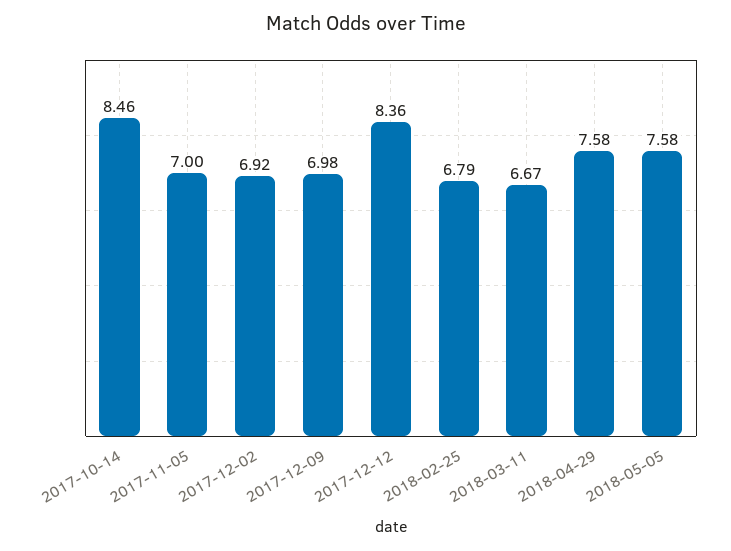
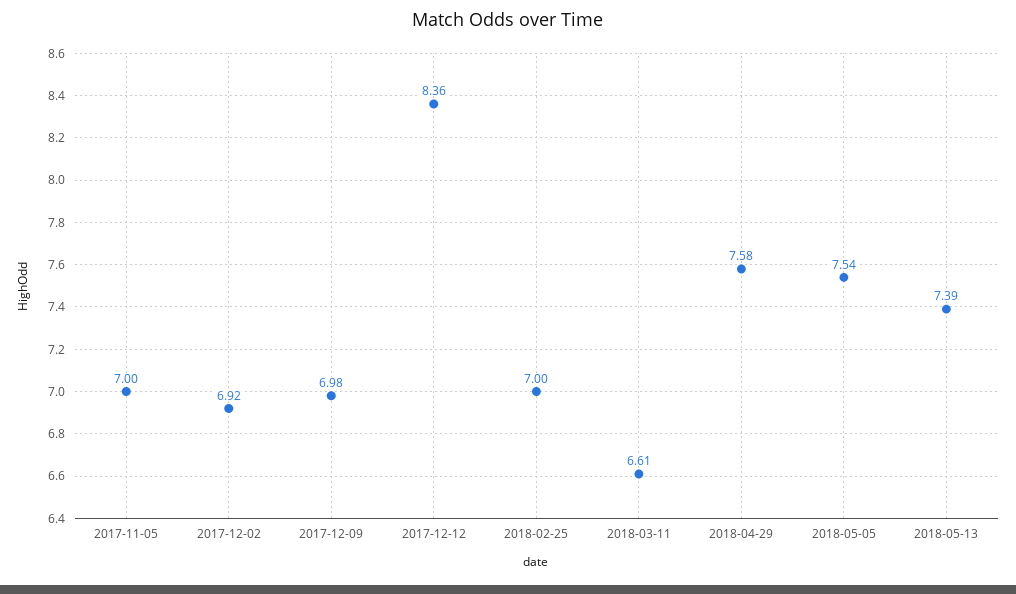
2017-10-14: 8.46 -> none
2018-02-25: 6.79 -> 7
2018-03-11: 6.67 -> 6.61
2018-05-05: 7.58 -> 7.54
2018-05-13: none -> 7.39

